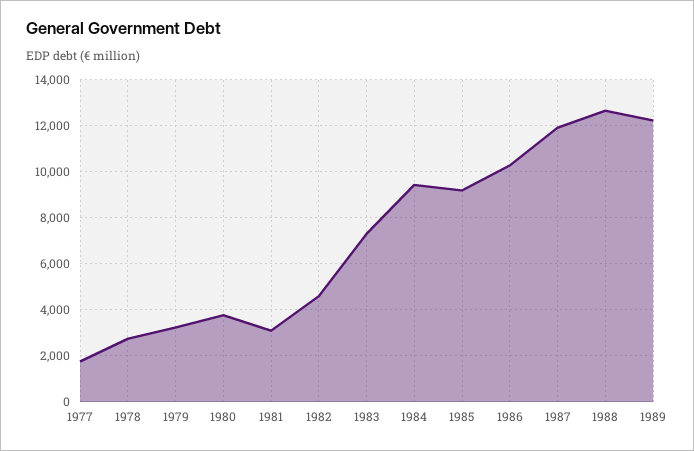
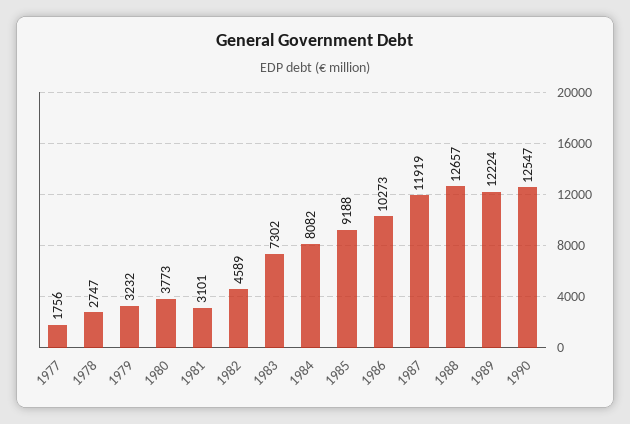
1984: 9500 -> 8082
1990: none -> 12547

